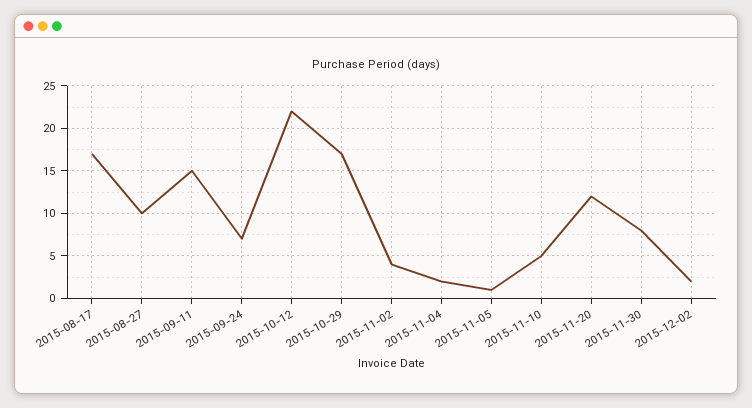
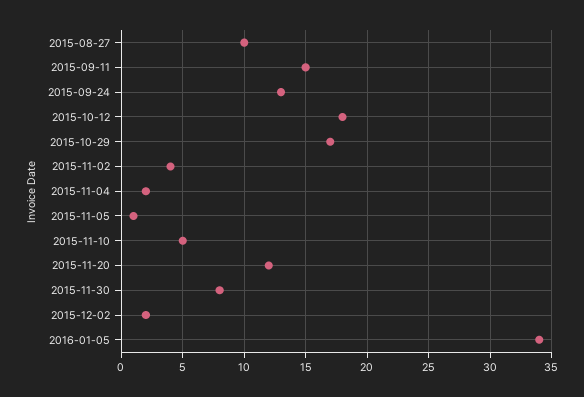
2015-08-17: 17 -> none
2015-09-24: 7 -> 13
2015-10-12: 22 -> 18
2016-01-05: none -> 34

